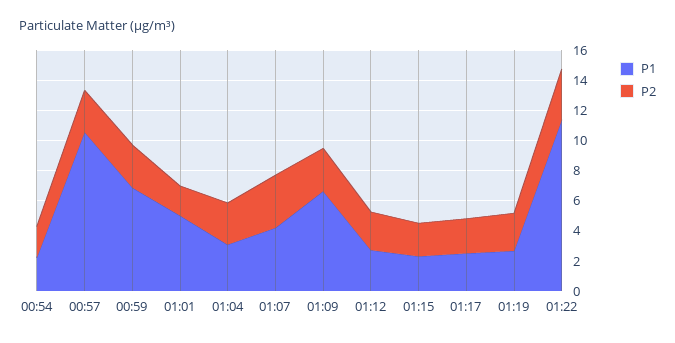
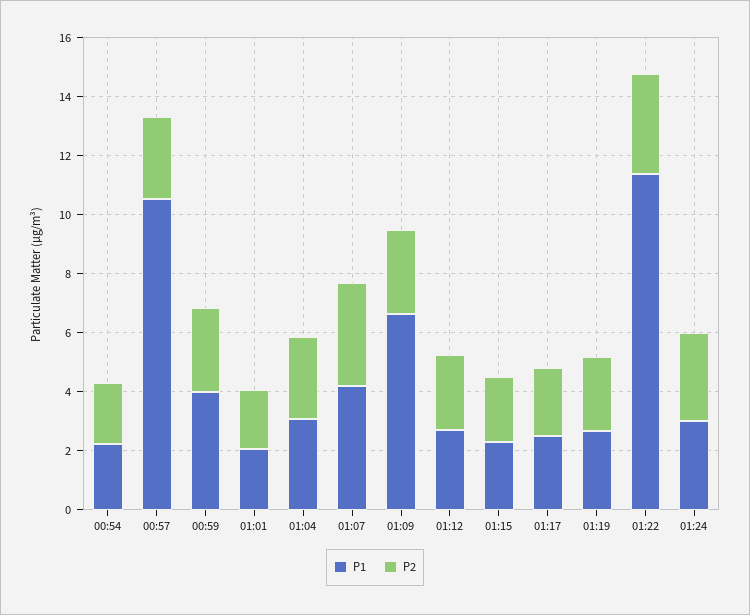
P1, 00:59: 7 -> 4
P1, 01:01: 5 -> 2
P1, 01:24: none -> 3
P2, 01:24: none -> 3

